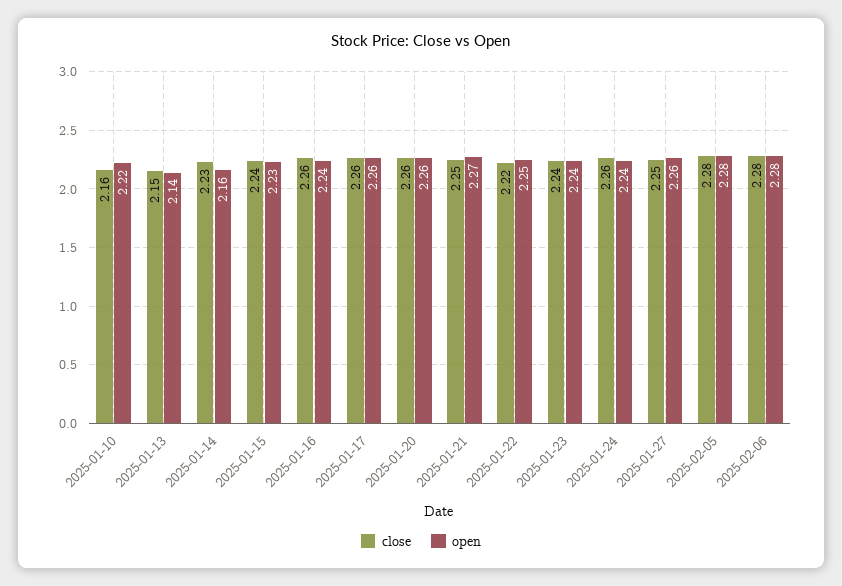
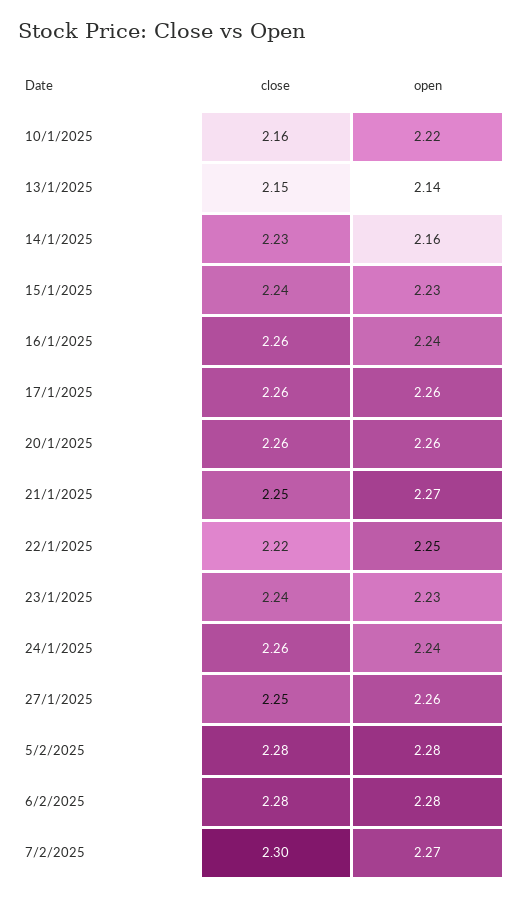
open, 2025-01-23: 2.24 -> 2.23
close, 7/2/2025: none -> 2.3
open, 7/2/2025: none -> 2.27

